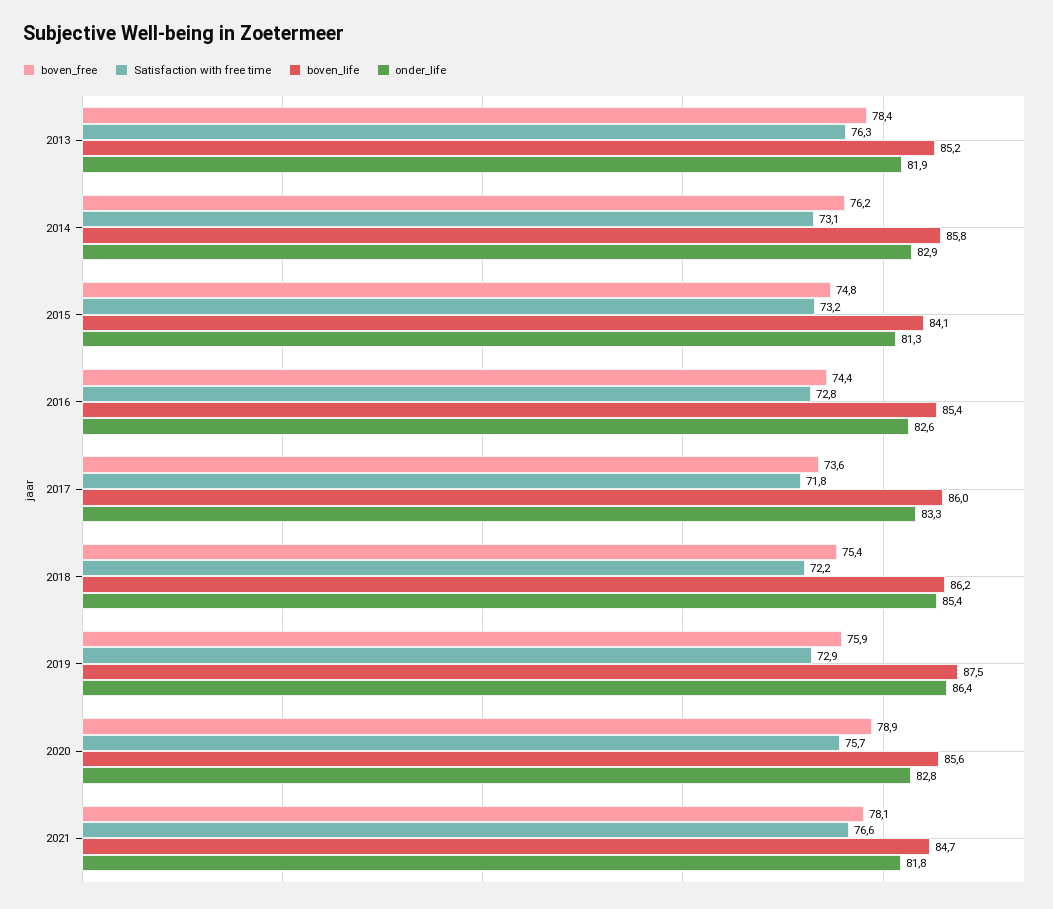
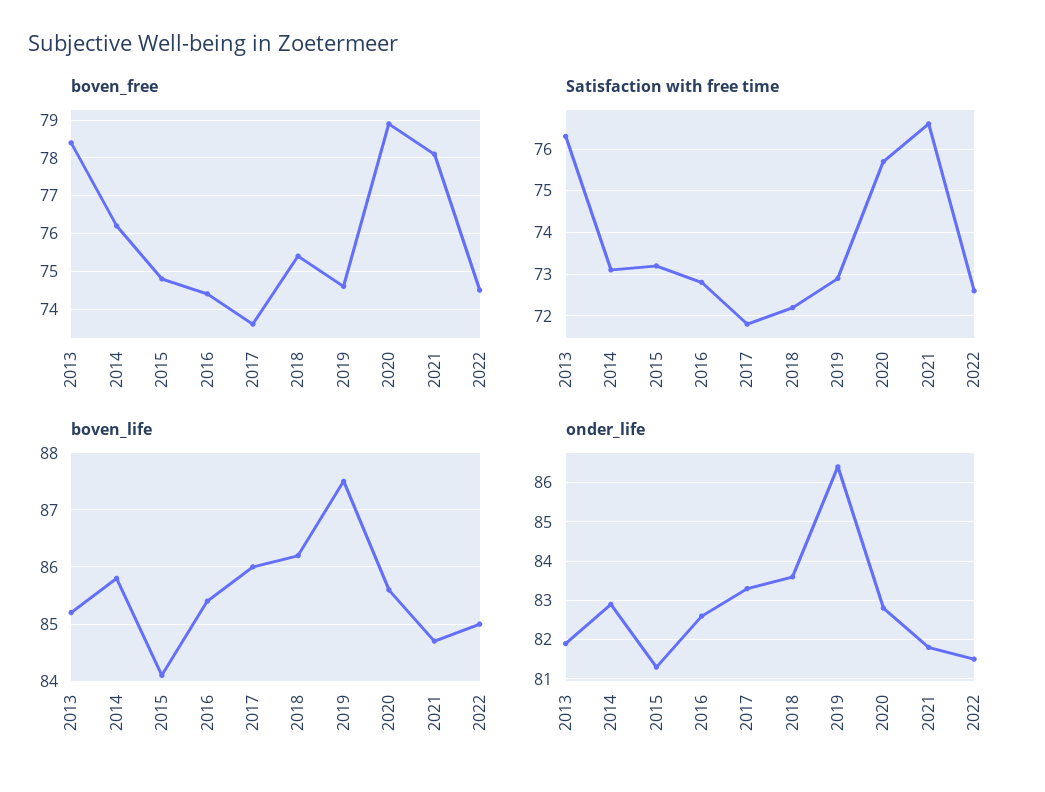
onder_life, 2018: 85.4 -> 83.5
boven_free, 2019: 75.9 -> 74.5
boven_free, 2022: none -> 74.5
Satisfaction with free time, 2022: none -> 72.5
boven_life, 2022: none -> 85
onder_life, 2022: none -> 81.5

